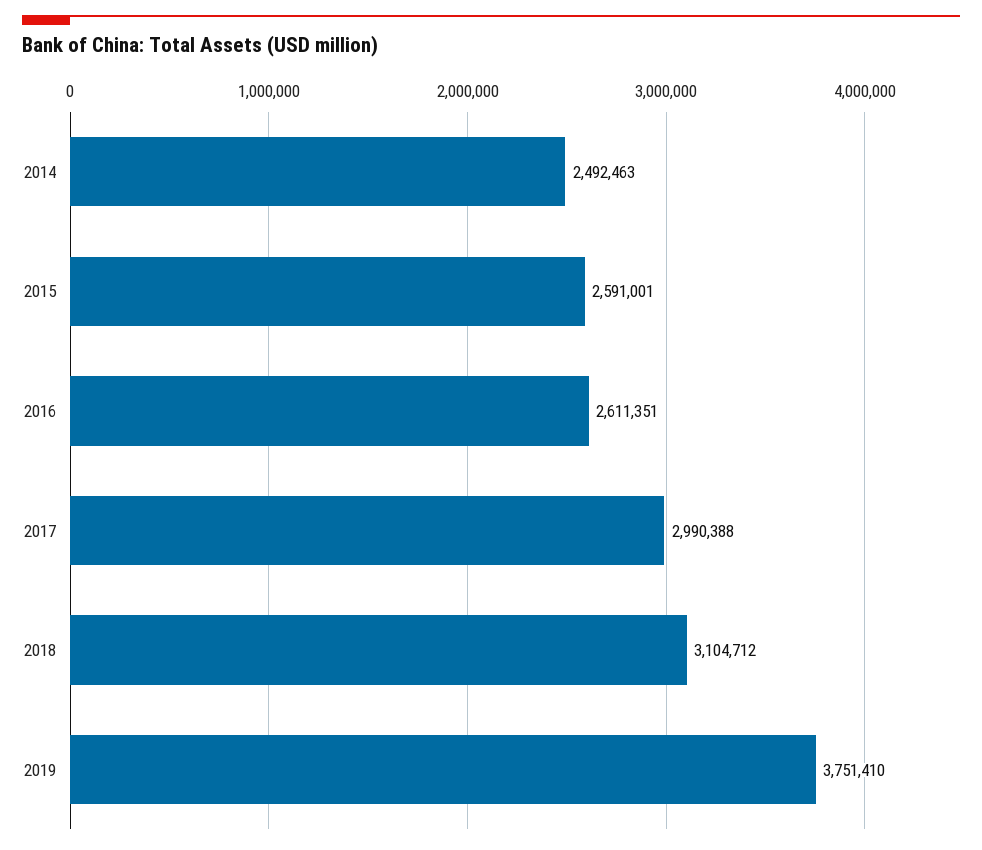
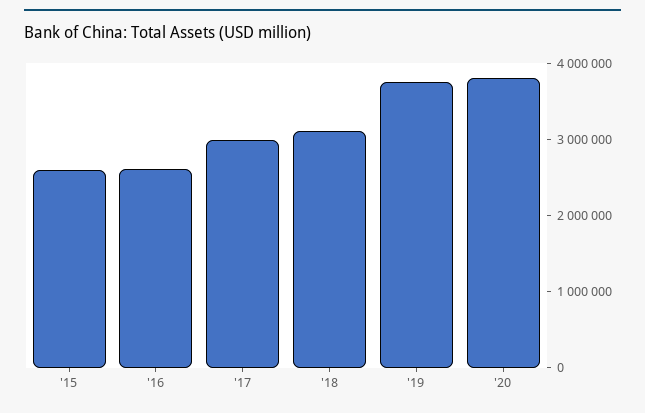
2014: 2492463 -> none
'20: none -> 3800000

